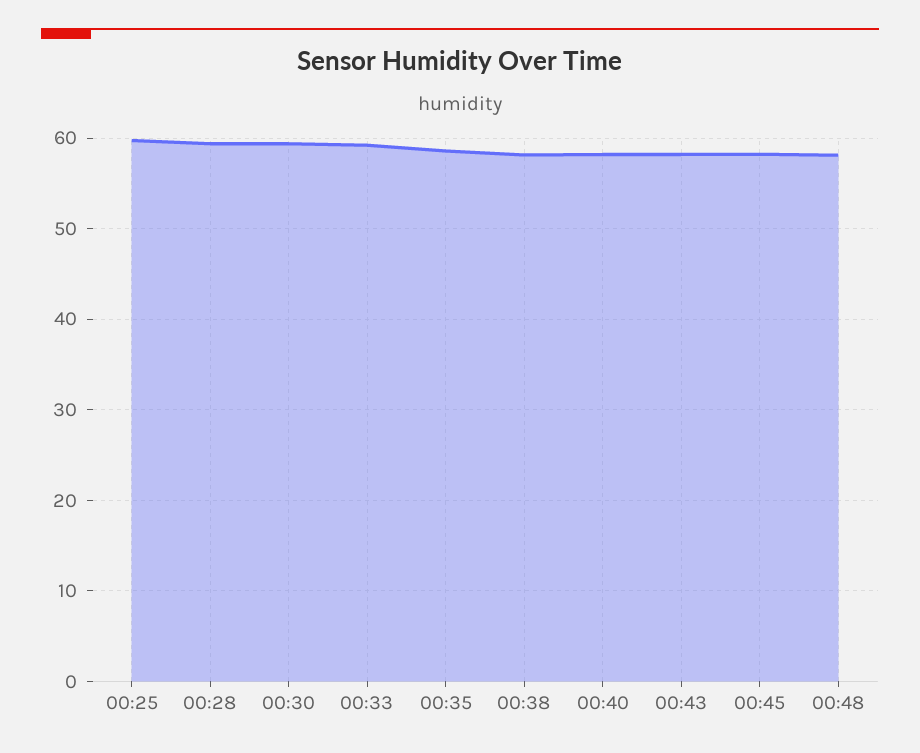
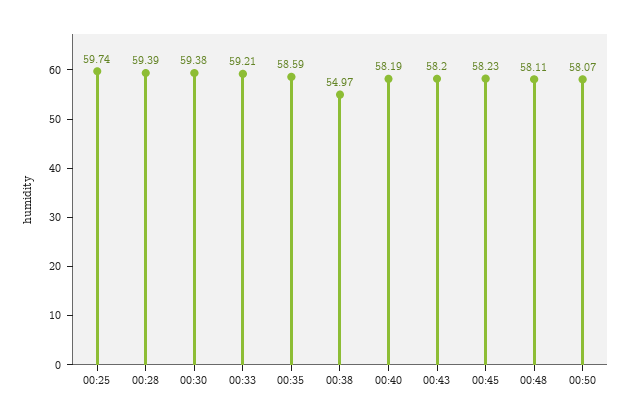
00:38: 58 -> 54.97
00:50: none -> 58.07

